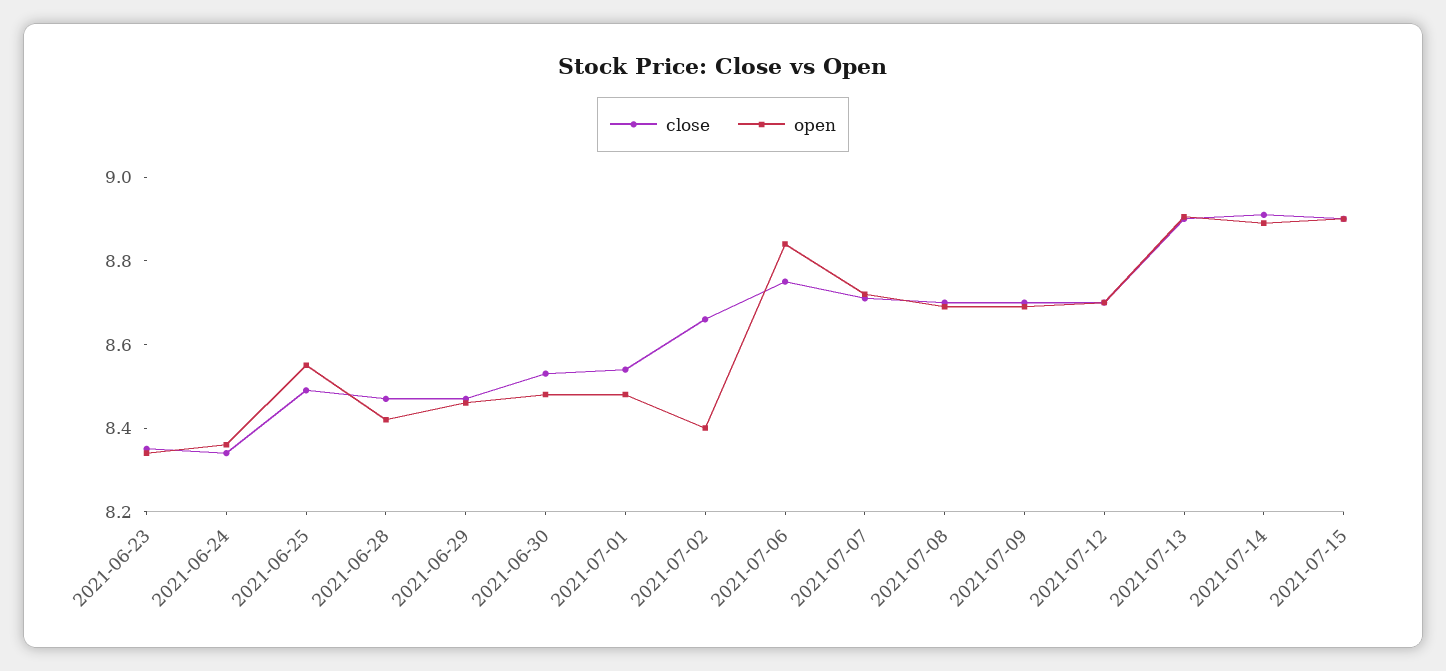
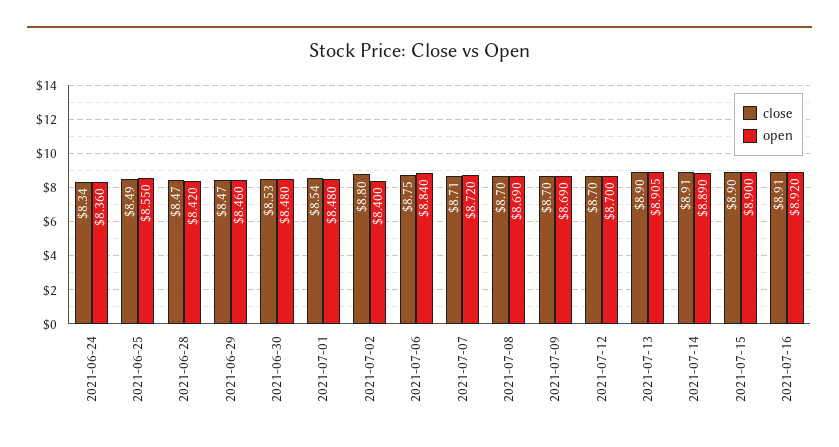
close, 2021-06-23: 8.35 -> none
open, 2021-06-23: 8.35 -> none
close, 2021-07-02: 8.65 -> 8.8
close, 2021-07-16: none -> 8.91
open, 2021-07-16: none -> 8.92

